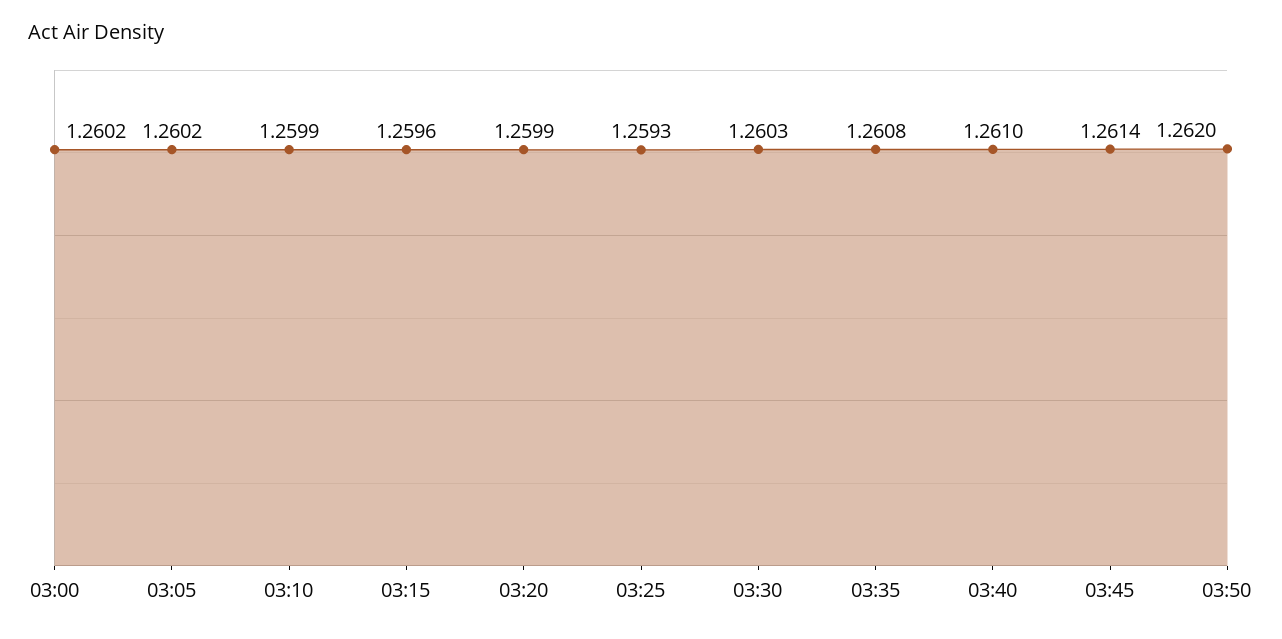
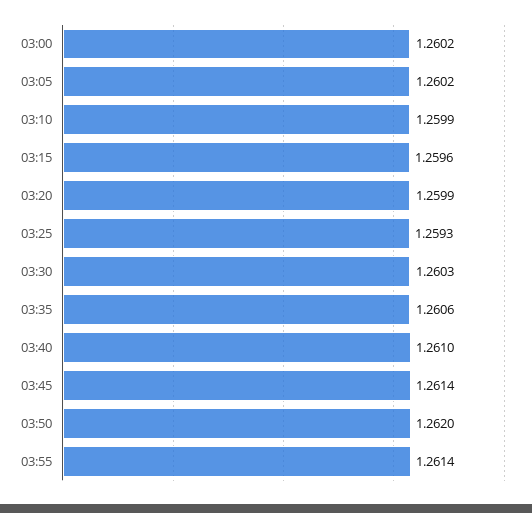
03:35: 1.2608 -> 1.2606
03:55: none -> 1.2614

